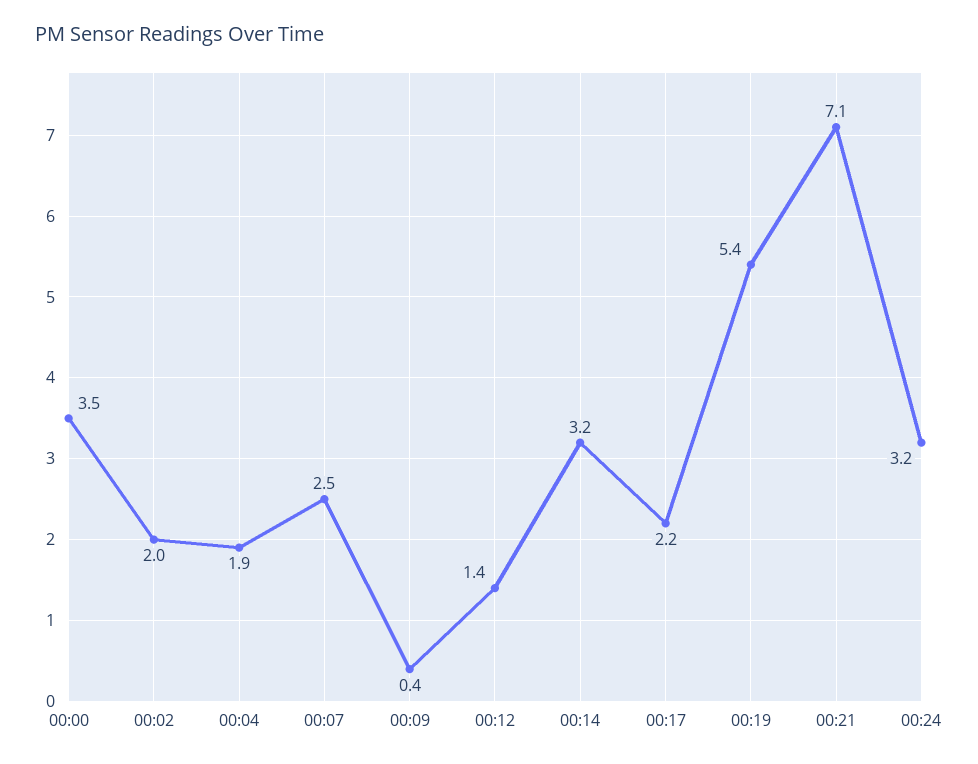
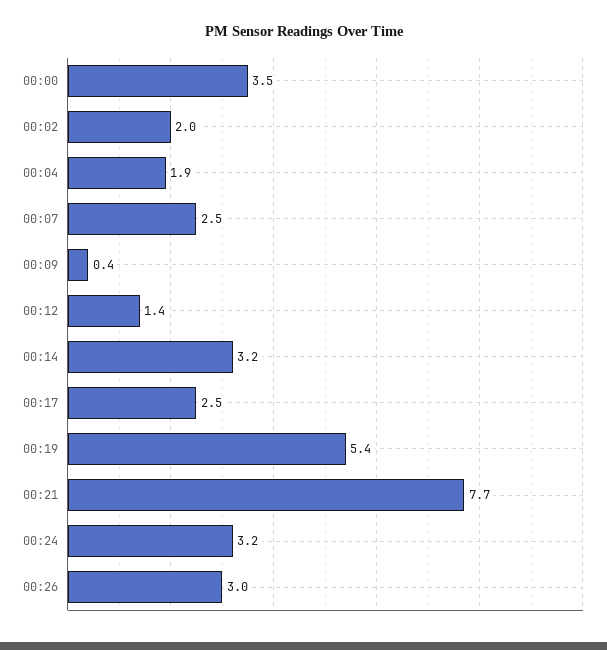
00:17: 2.2 -> 2.5
00:21: 7.1 -> 7.7
00:26: none -> 3

